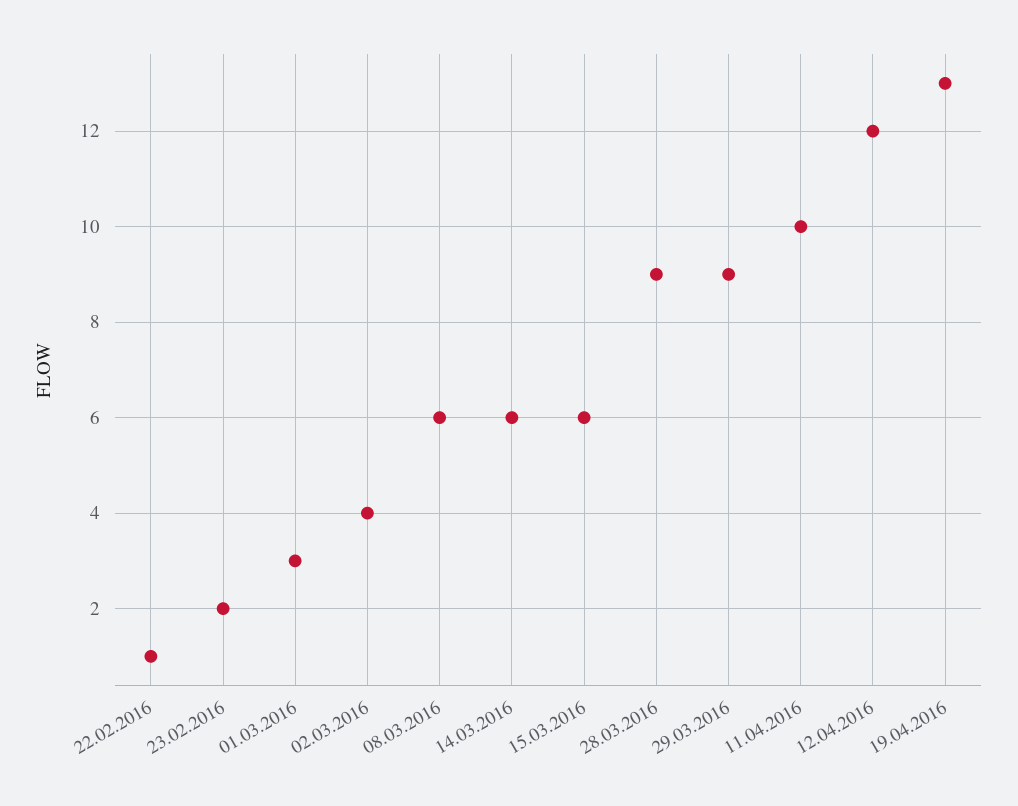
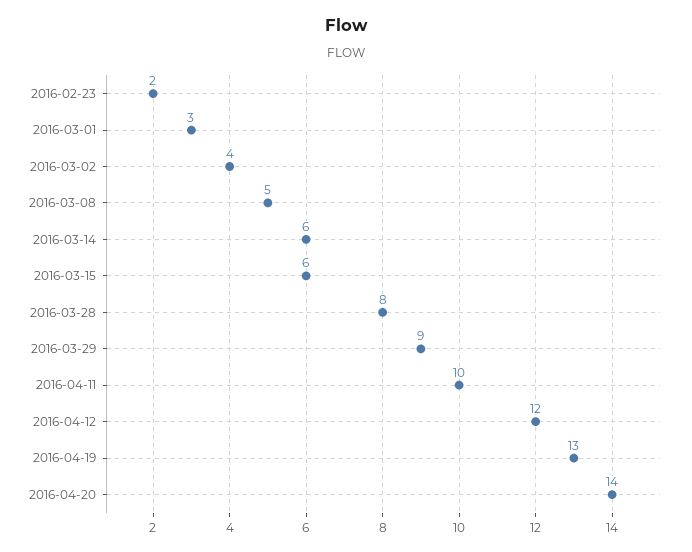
22.02.2016: 1 -> none
08.03.2016: 6 -> 5
28.03.2016: 9 -> 8
2016-04-20: none -> 14

